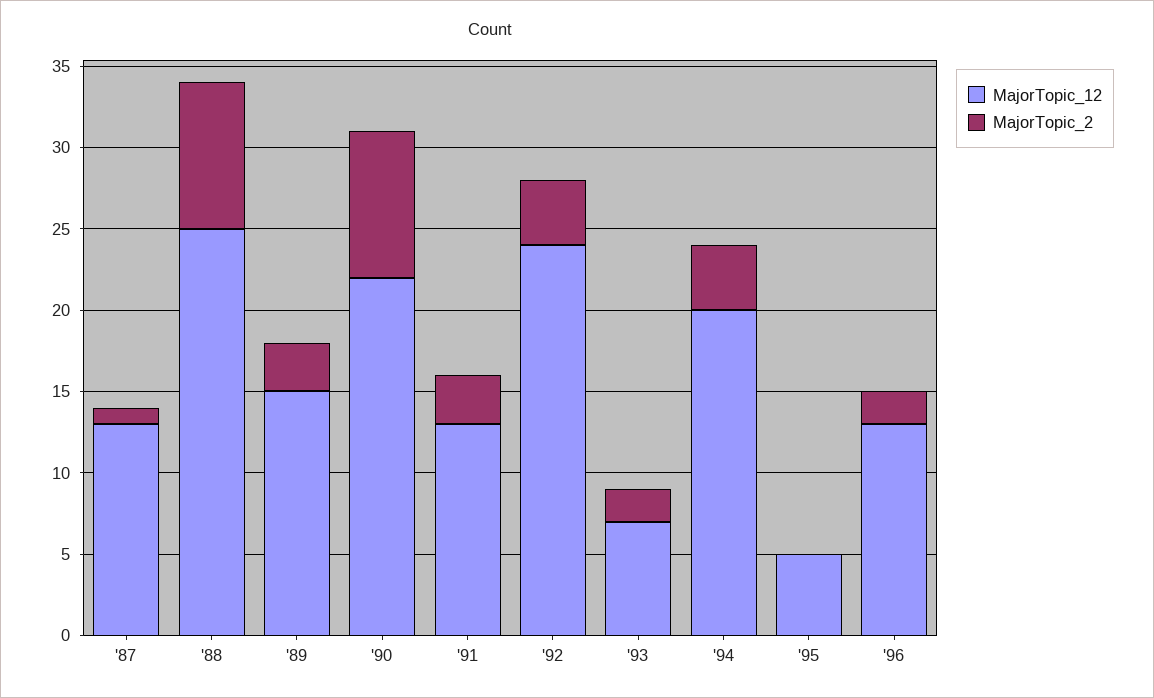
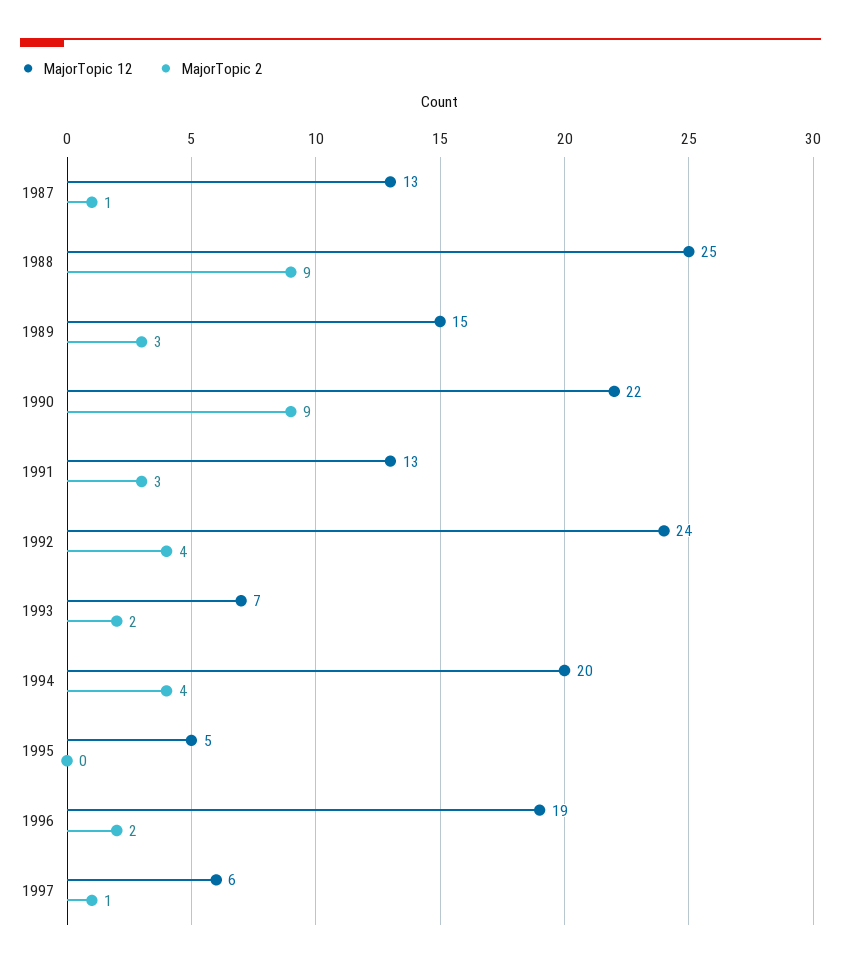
MajorTopic_12, '96: 13 -> 19
MajorTopic_12, 1997: none -> 6
MajorTopic_2, 1997: none -> 1

